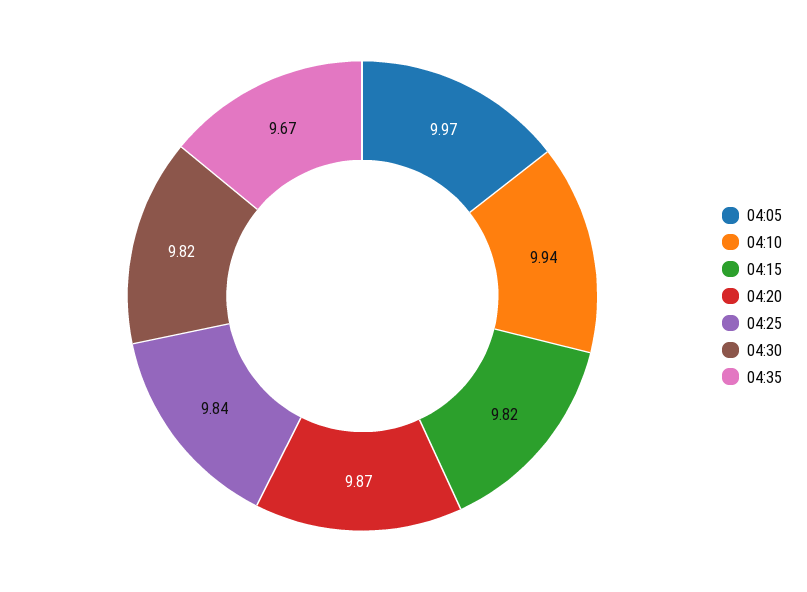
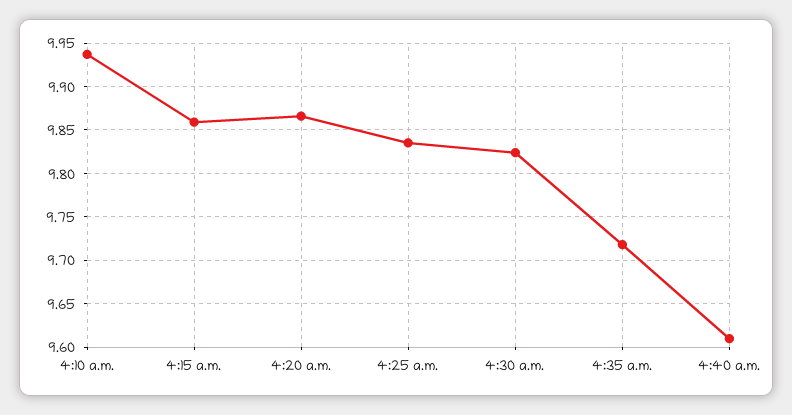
04:05: 9.97 -> none
04:15: 9.82 -> 9.86
04:35: 9.67 -> 9.72
4:40 a.m.: none -> 9.61

